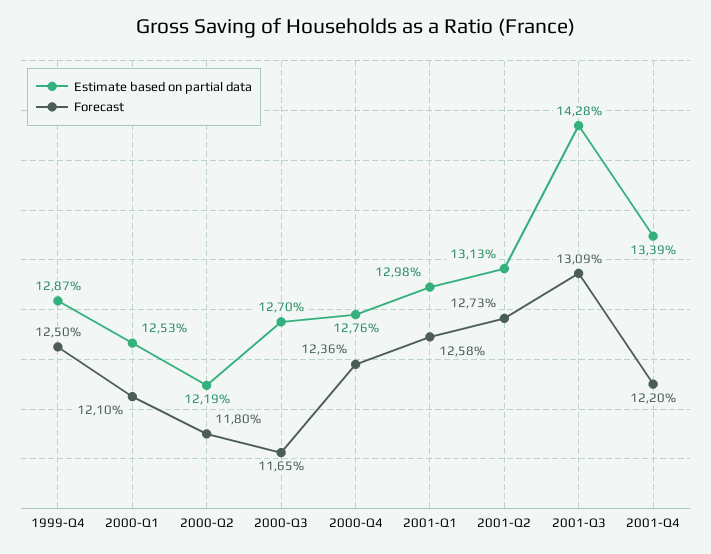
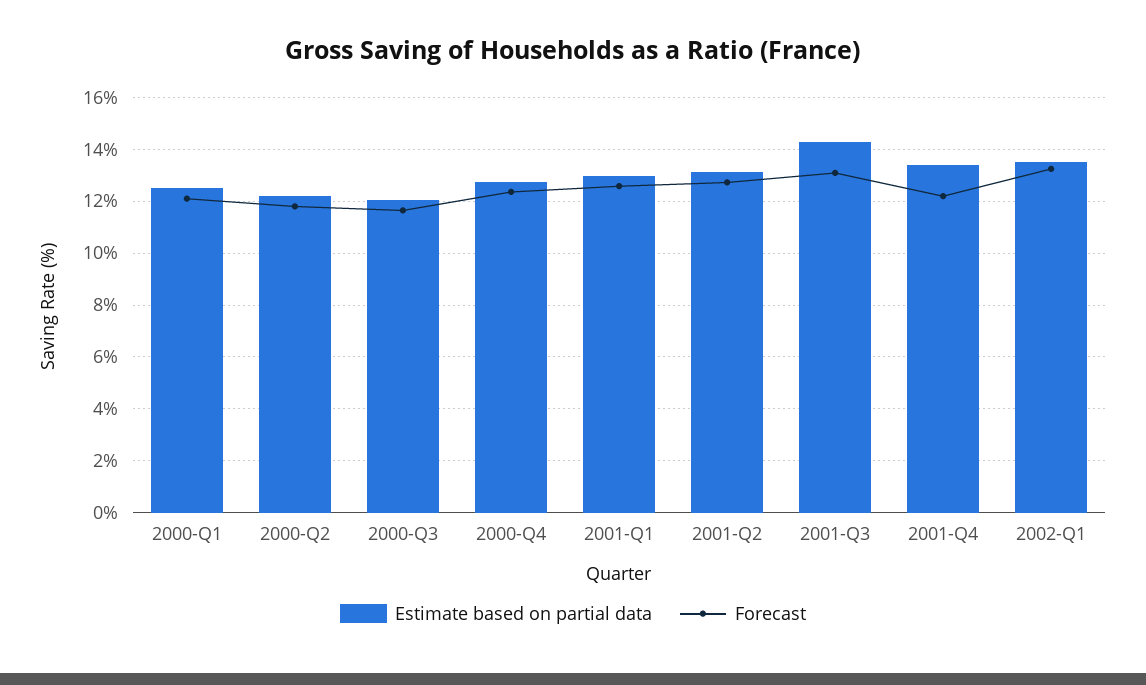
Estimate based on partial data, 1999-Q4: 12.87 -> none
Forecast, 1999-Q4: 12.5 -> none
Estimate based on partial data, 2000-Q3: 12.7 -> 12
Estimate based on partial data, 2002-Q1: none -> 13.5
Forecast, 2002-Q1: none -> 13.25

